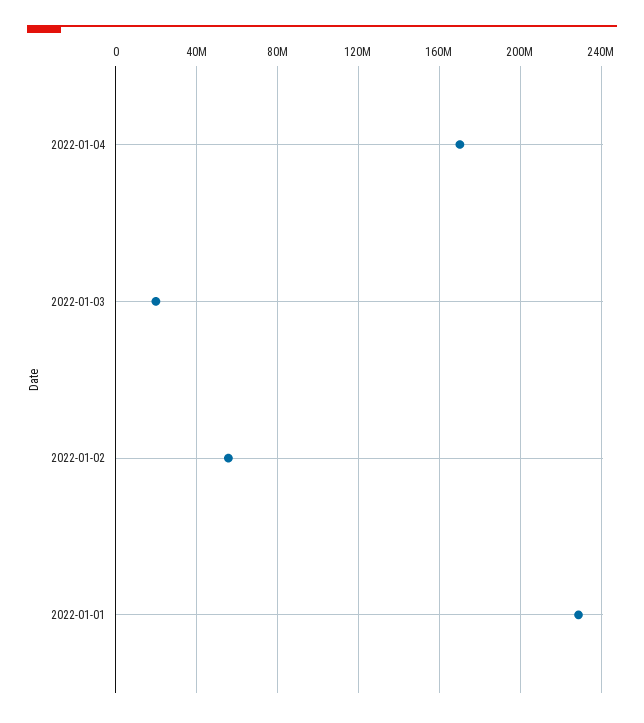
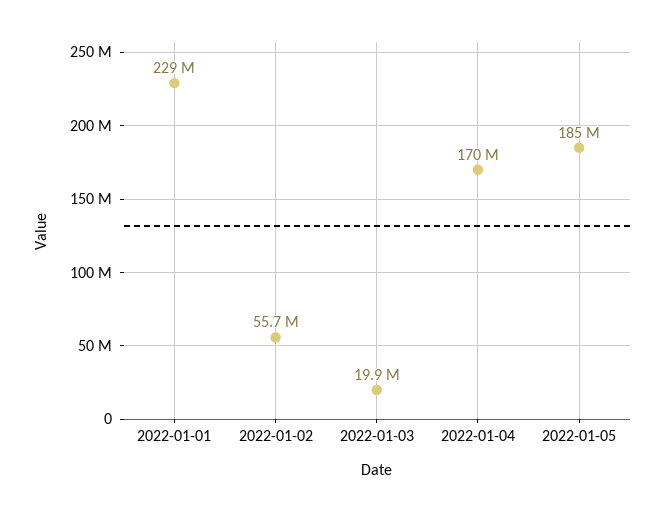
2022-01-05: none -> 185000000

